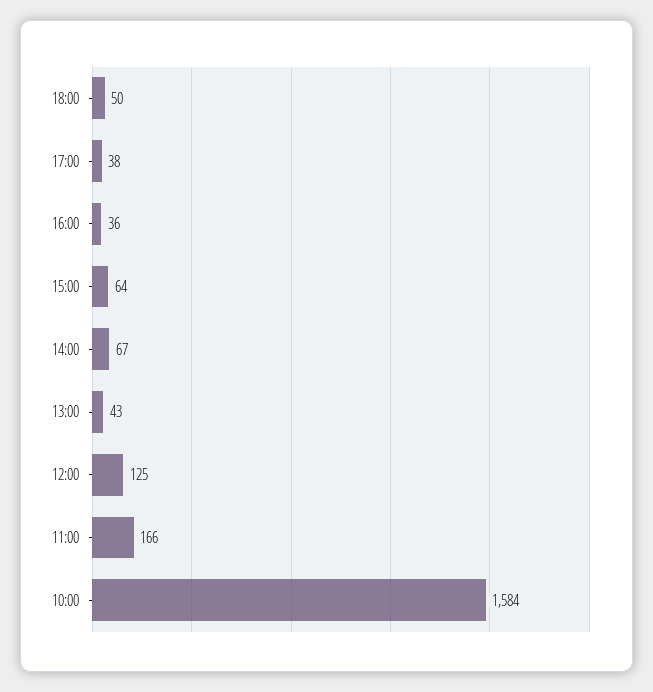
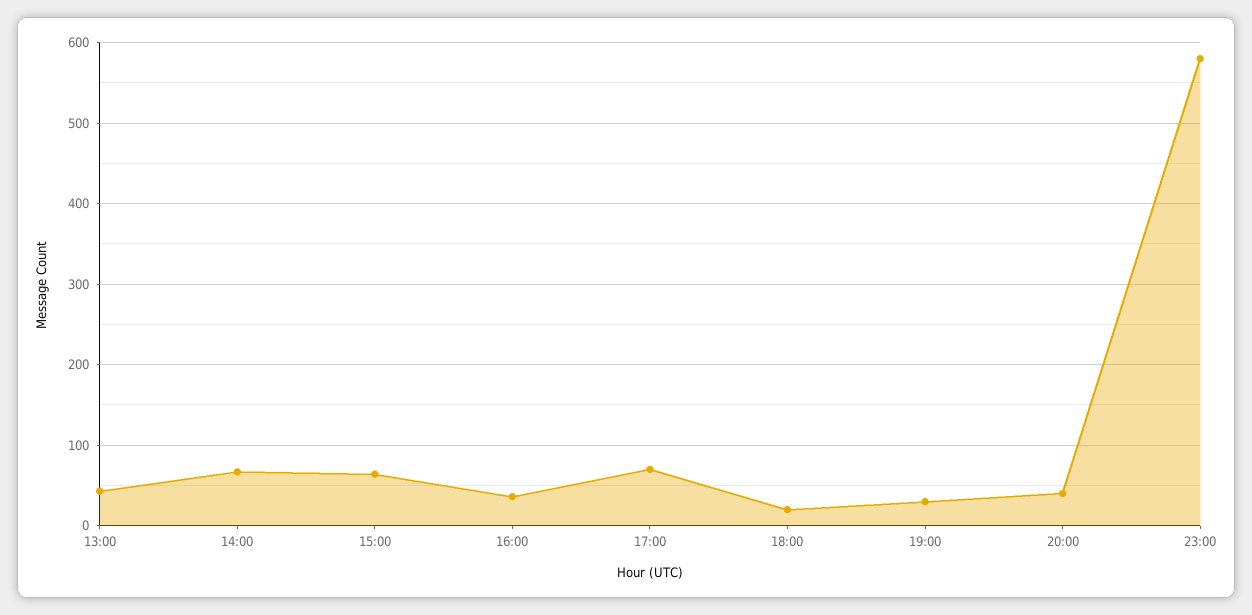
18:00: 50 -> 20
17:00: 38 -> 70
12:00: 125 -> none
11:00: 166 -> none
10:00: 1584 -> none
19:00: none -> 30
20:00: none -> 40
23:00: none -> 580

